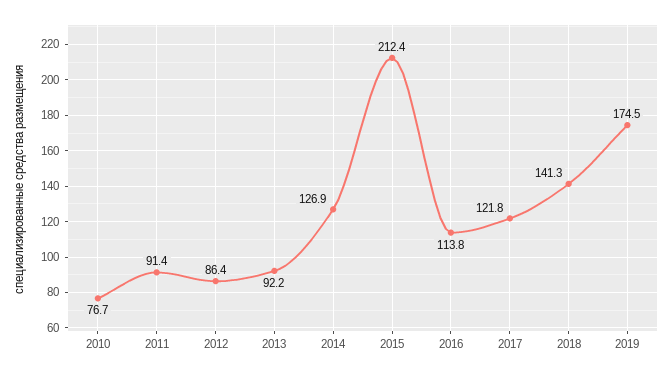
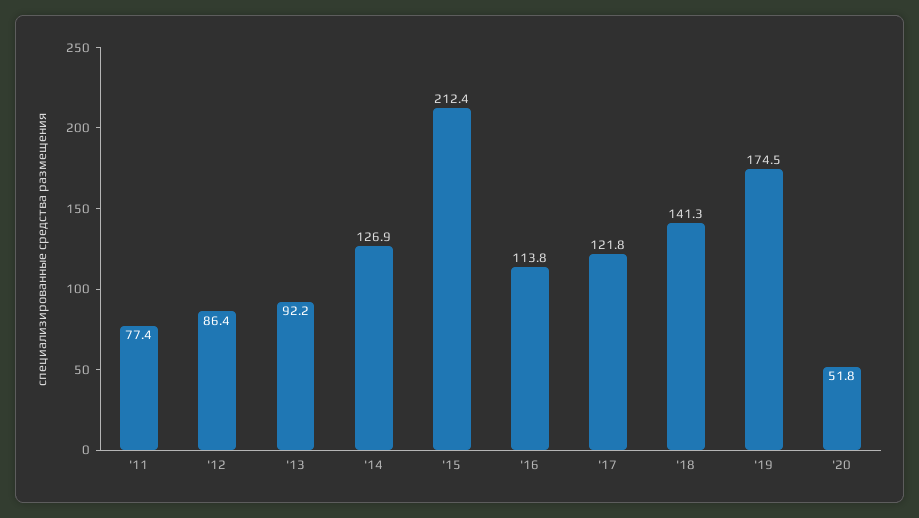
2010: 76.7 -> none
2011: 91.4 -> 77.4
'20: none -> 51.8

